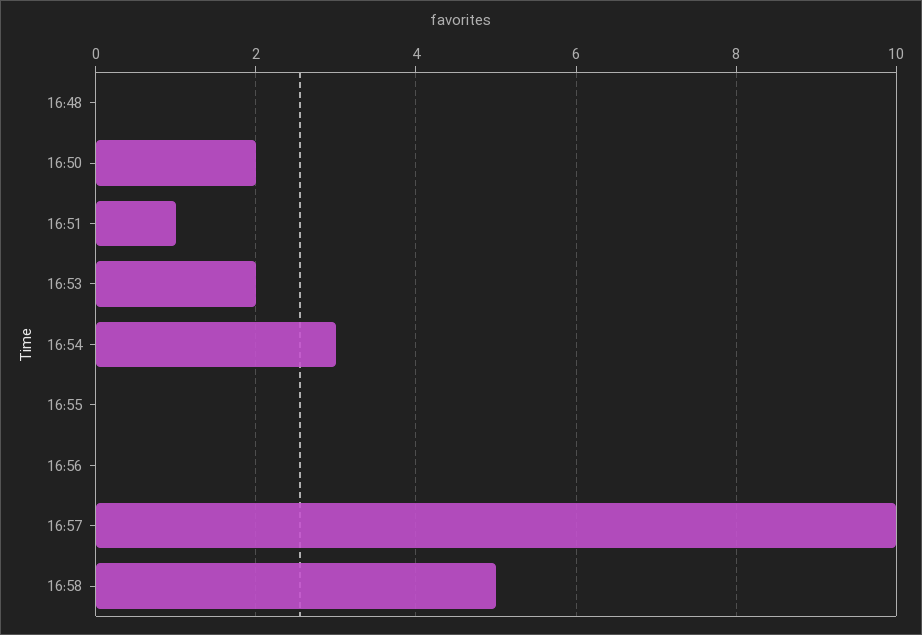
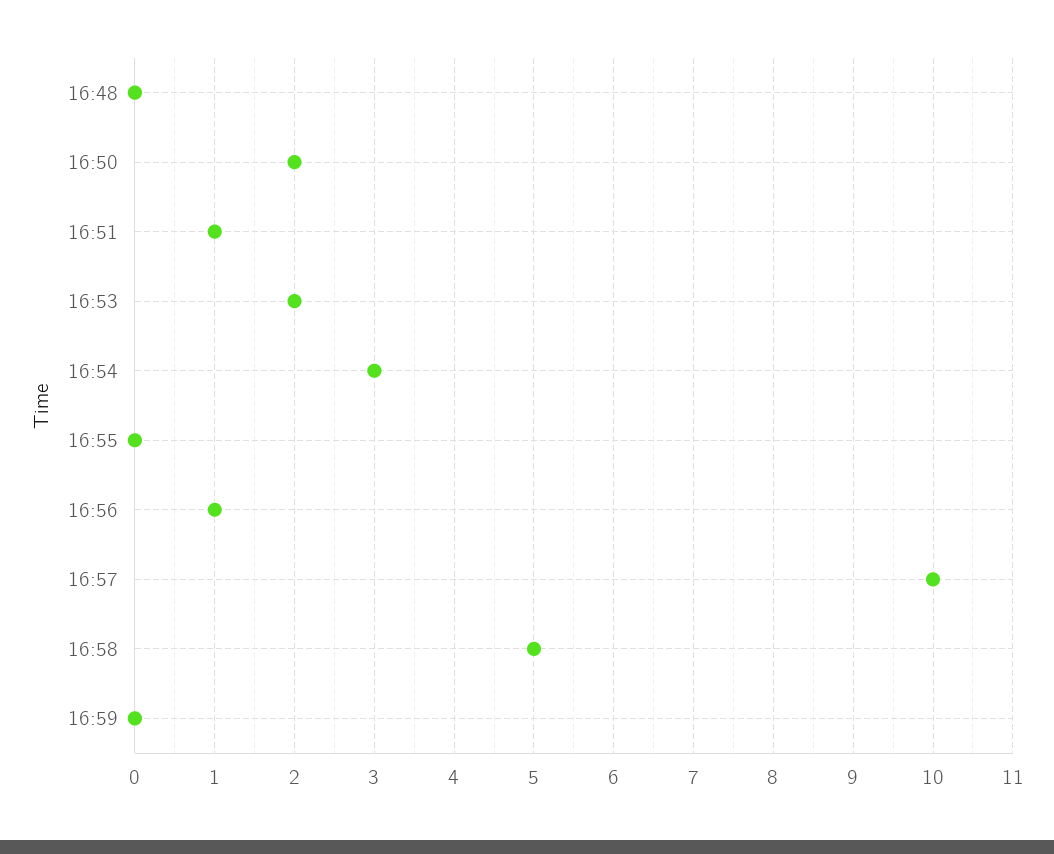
16:56: 0 -> 1
16:59: none -> 0

